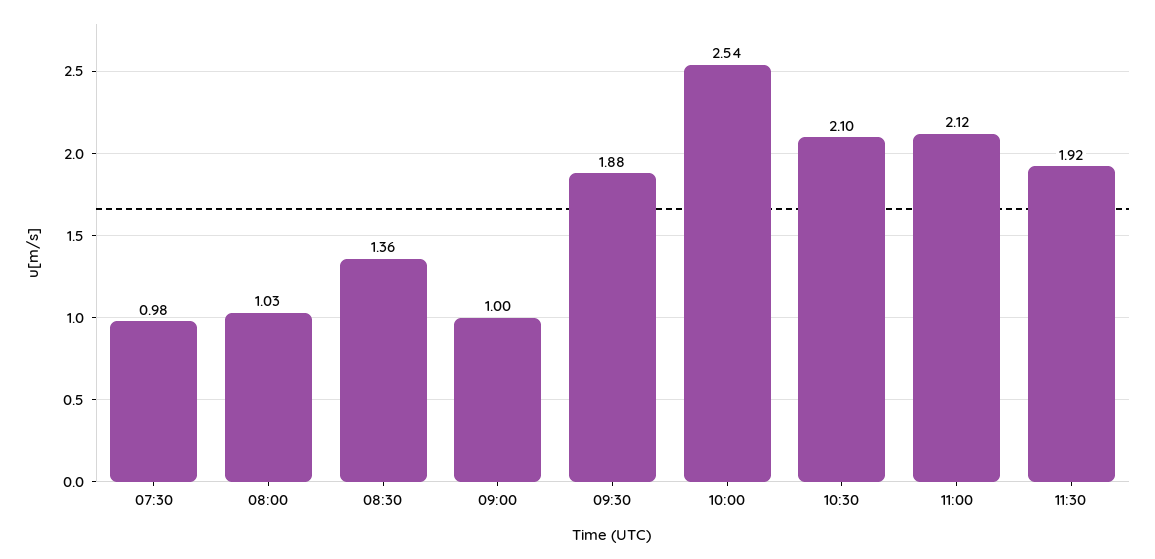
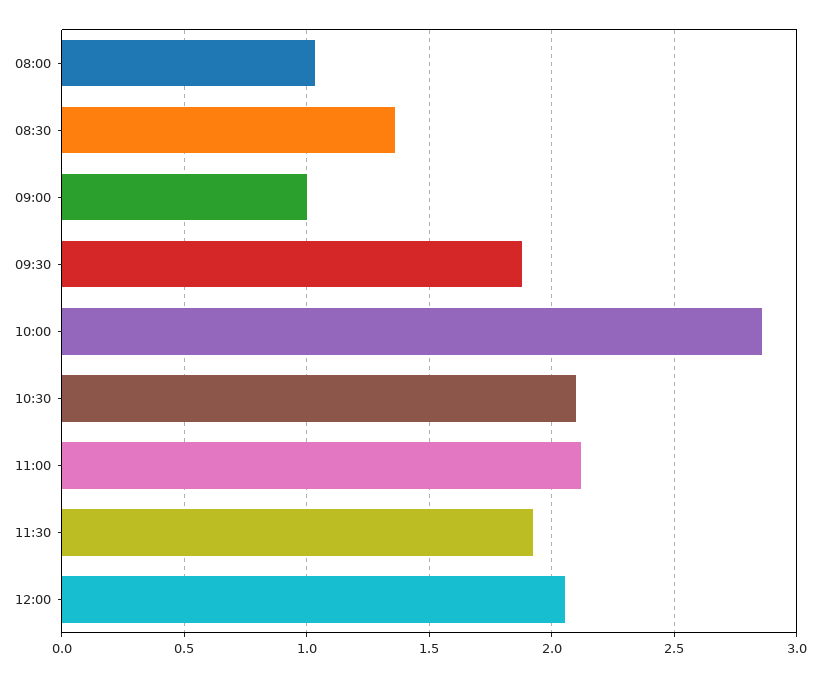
07:30: 0.98 -> none
10:00: 2.54 -> 2.85
12:00: none -> 2.05

